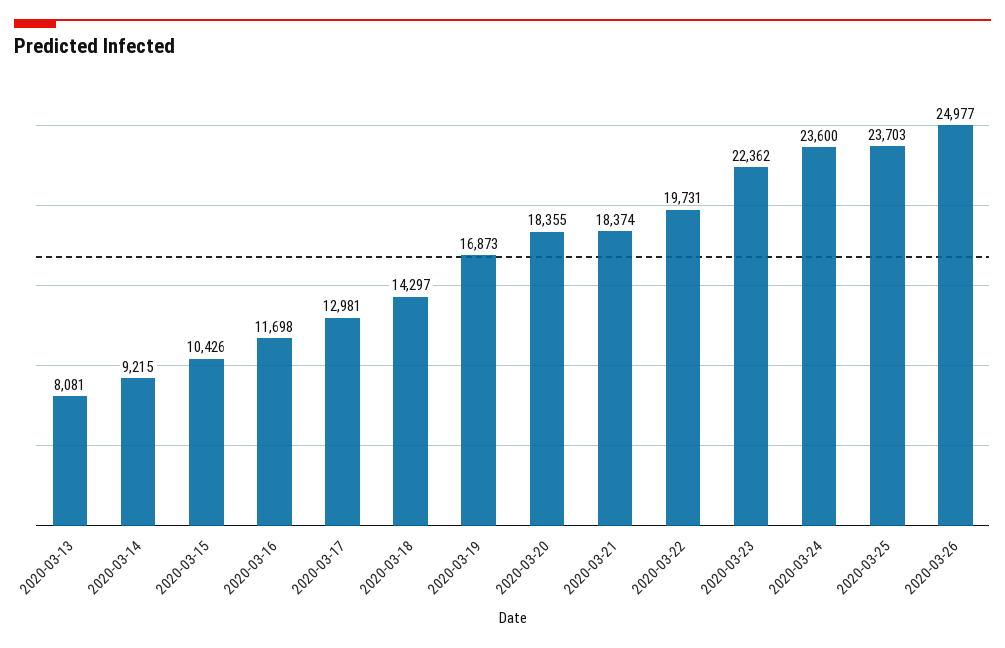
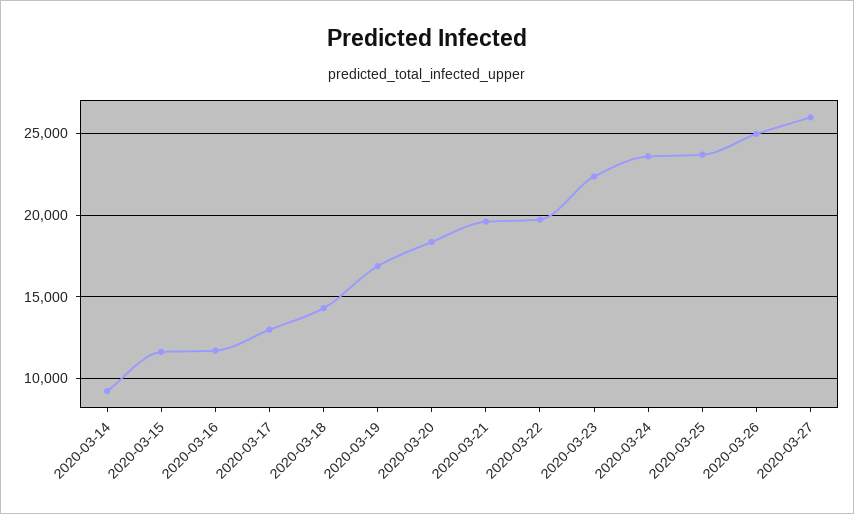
2020-03-13: 8081 -> none
2020-03-15: 10426 -> 11500
2020-03-21: 18374 -> 19500
2020-03-27: none -> 26000

